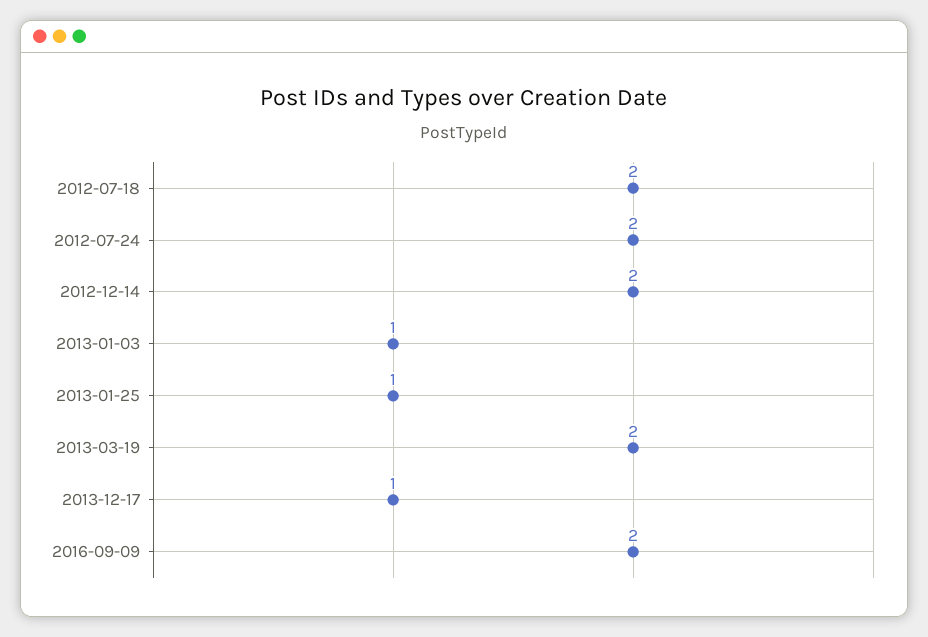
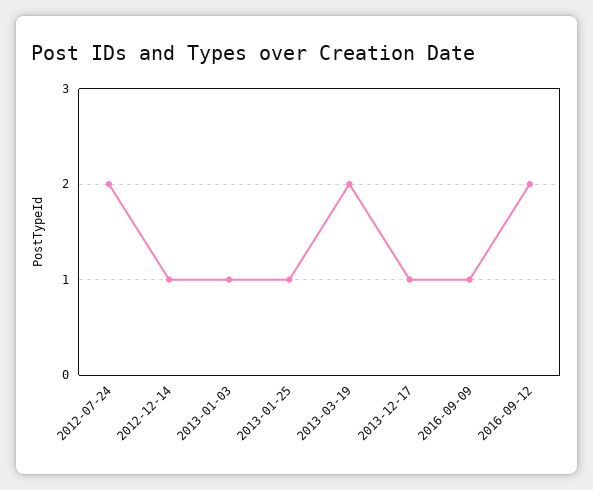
2012-07-18: 2 -> none
2012-12-14: 2 -> 1
2016-09-09: 2 -> 1
2016-09-12: none -> 2

